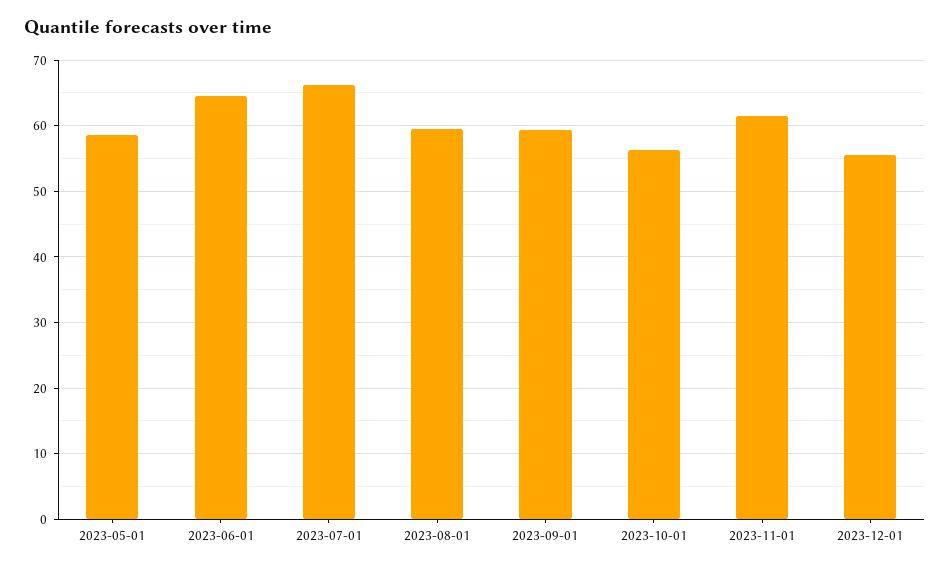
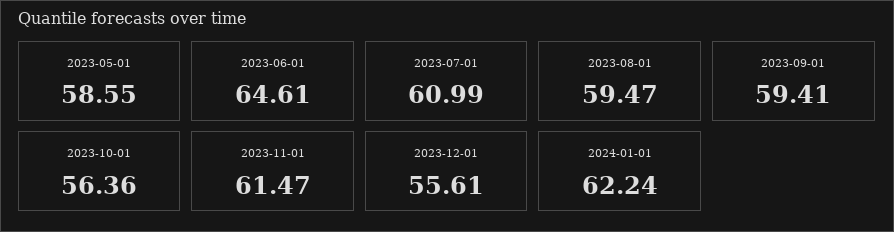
2023-07-01: 66 -> 60.99
2024-01-01: none -> 62.24

